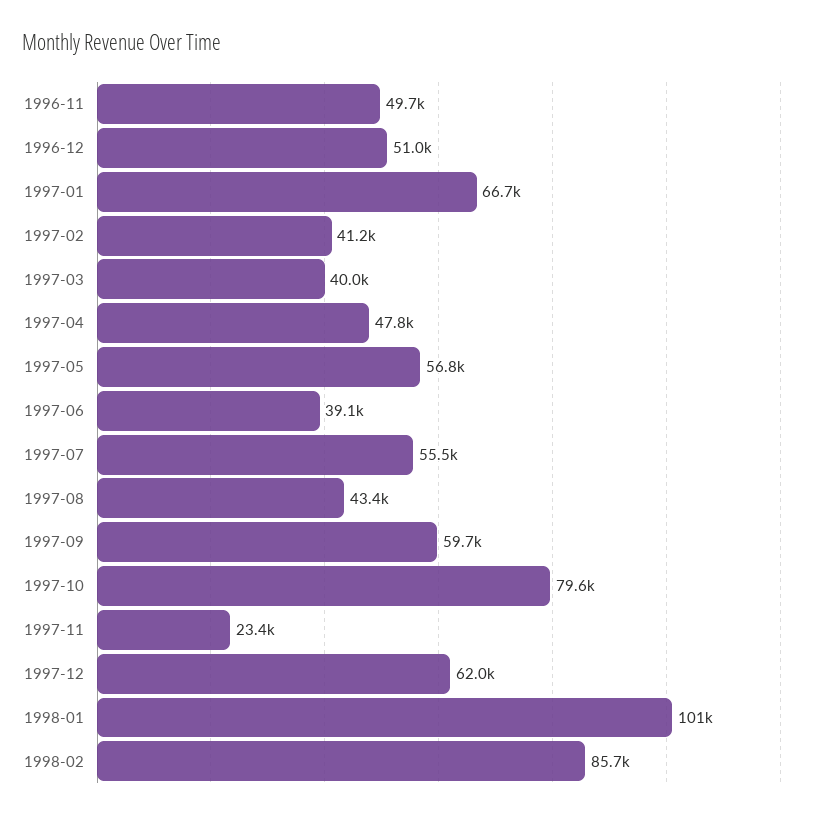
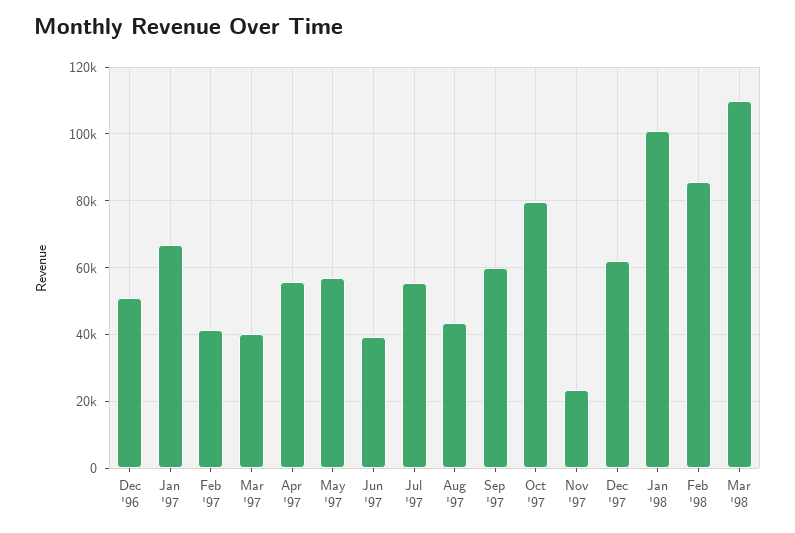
1996-11: 49700 -> none
1997-04: 47800 -> 56000
Mar '98: none -> 110000

